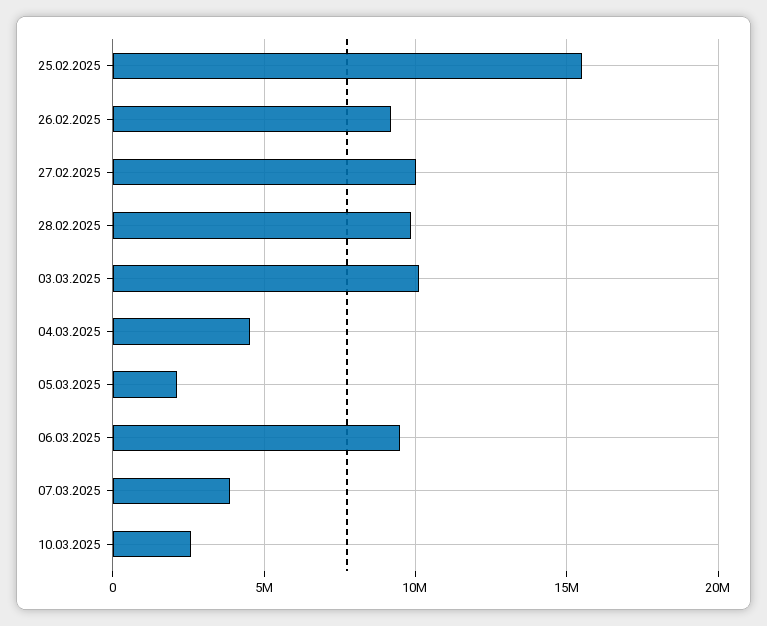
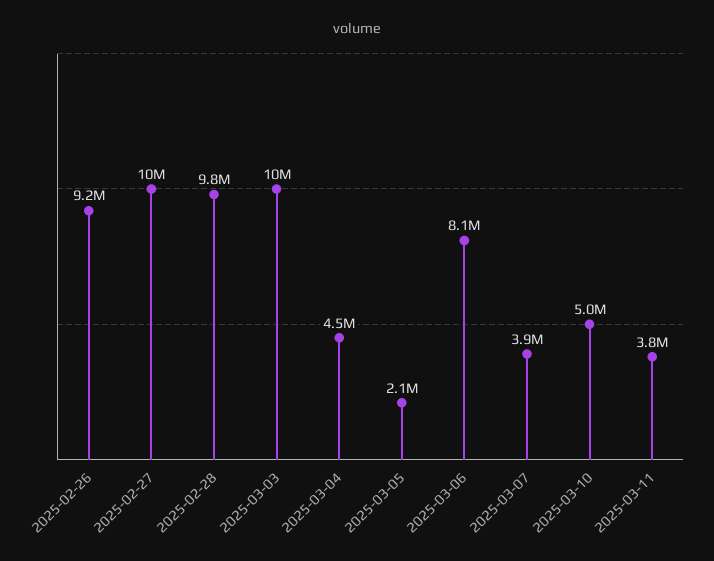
25.02.2025: 15500000 -> none
06.03.2025: 9500000 -> 8100000
10.03.2025: 2500000 -> 5000000
2025-03-11: none -> 3800000

